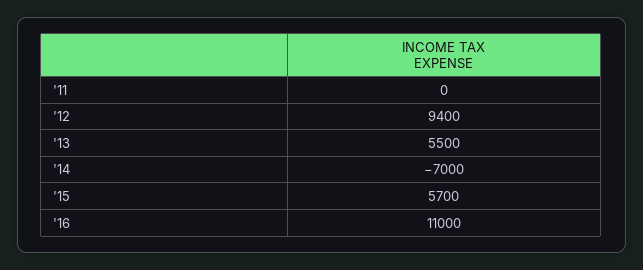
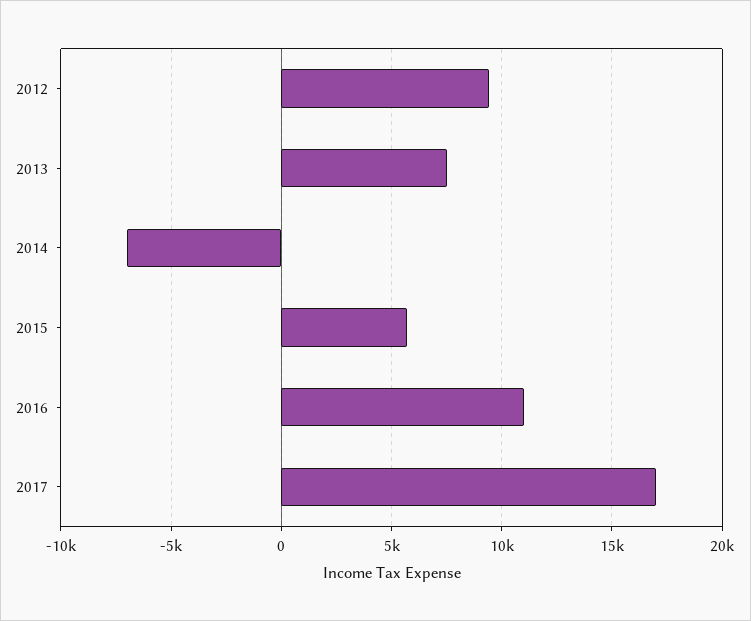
'11: 0 -> none
'13: 5500 -> 7500
2017: none -> 17000

